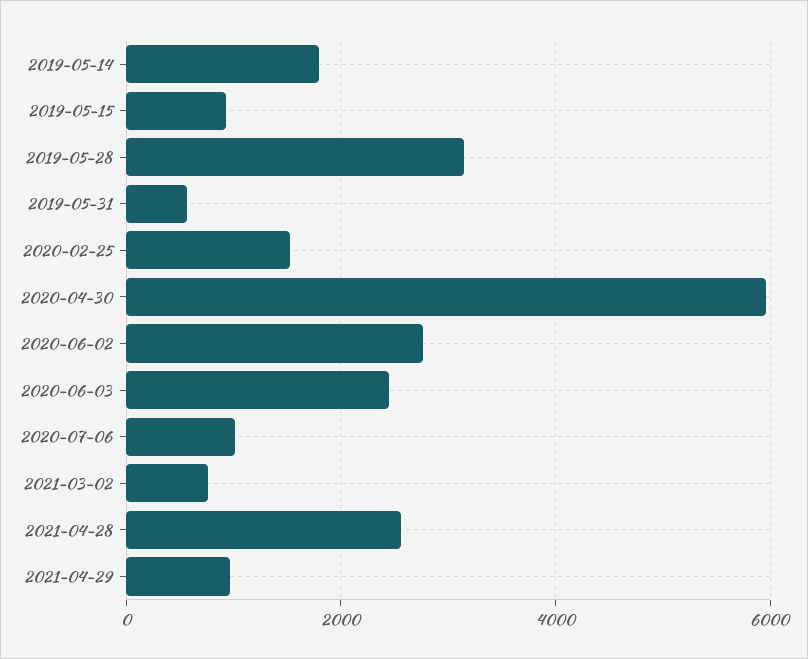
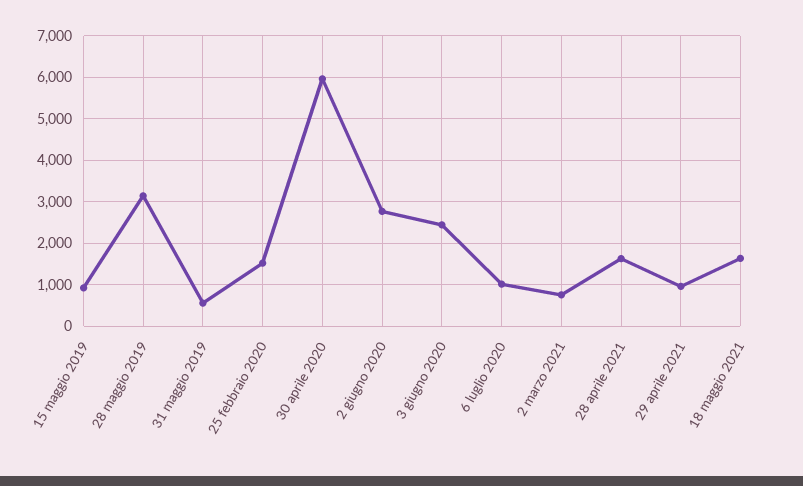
2019-05-14: 1800 -> none
2021-04-28: 2600 -> 1600
18 maggio 2021: none -> 1600

